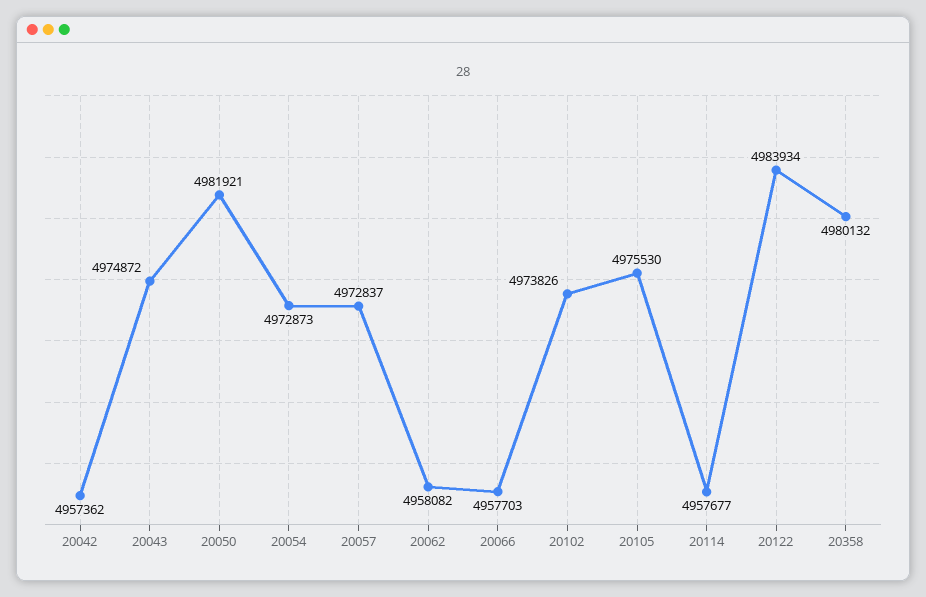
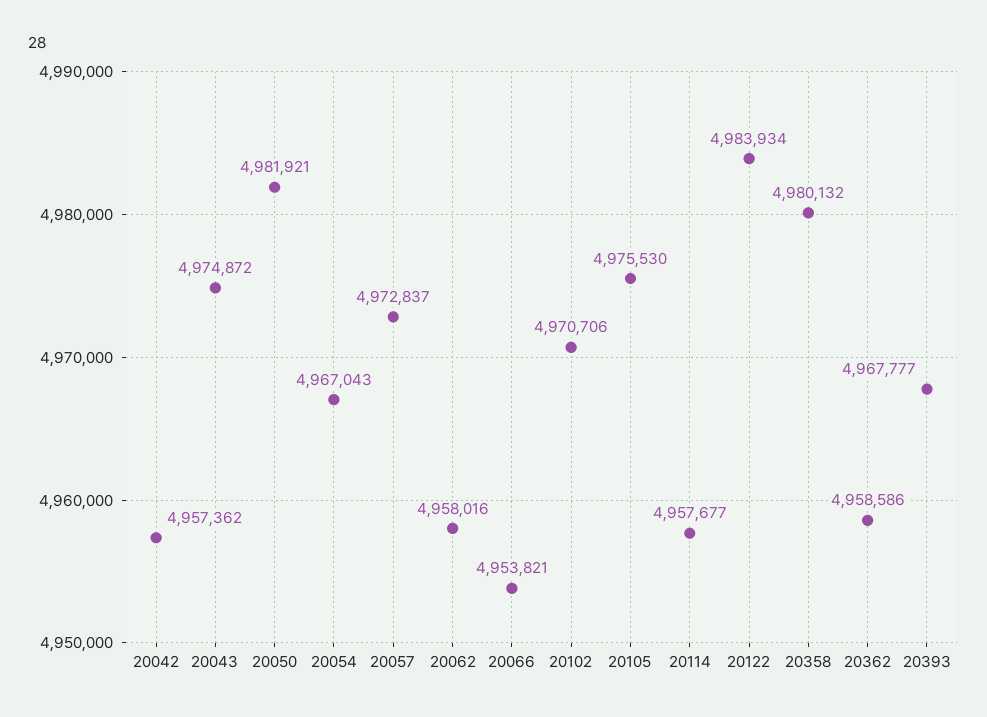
20054: 4972873 -> 4967043
20062: 4958082 -> 4958016
20066: 4957703 -> 4953821
20102: 4973826 -> 4970706
20362: none -> 4958586
20393: none -> 4967777

